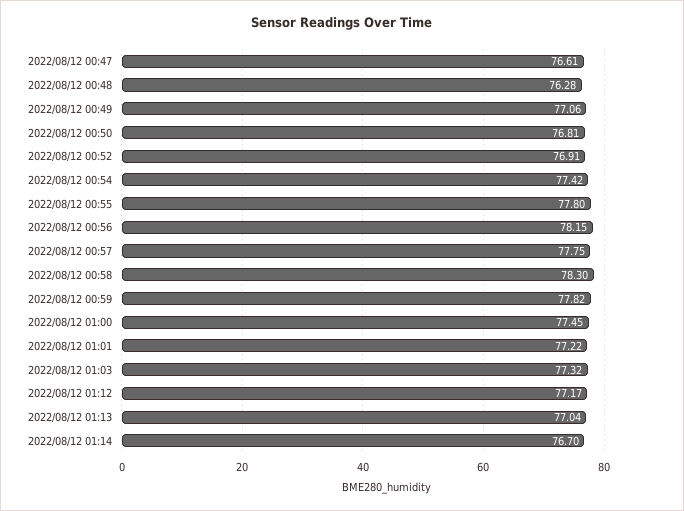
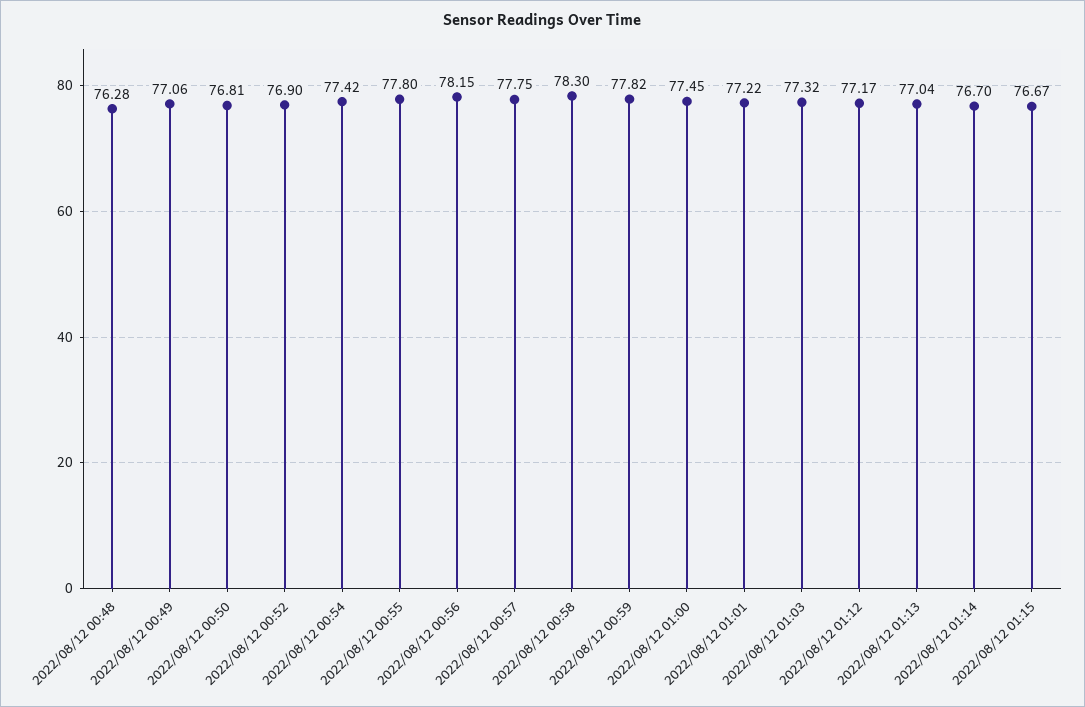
2022/08/12 00:47: 76.61 -> none
2022/08/12 00:52: 76.91 -> 76.9
2022/08/12 01:15: none -> 76.67

